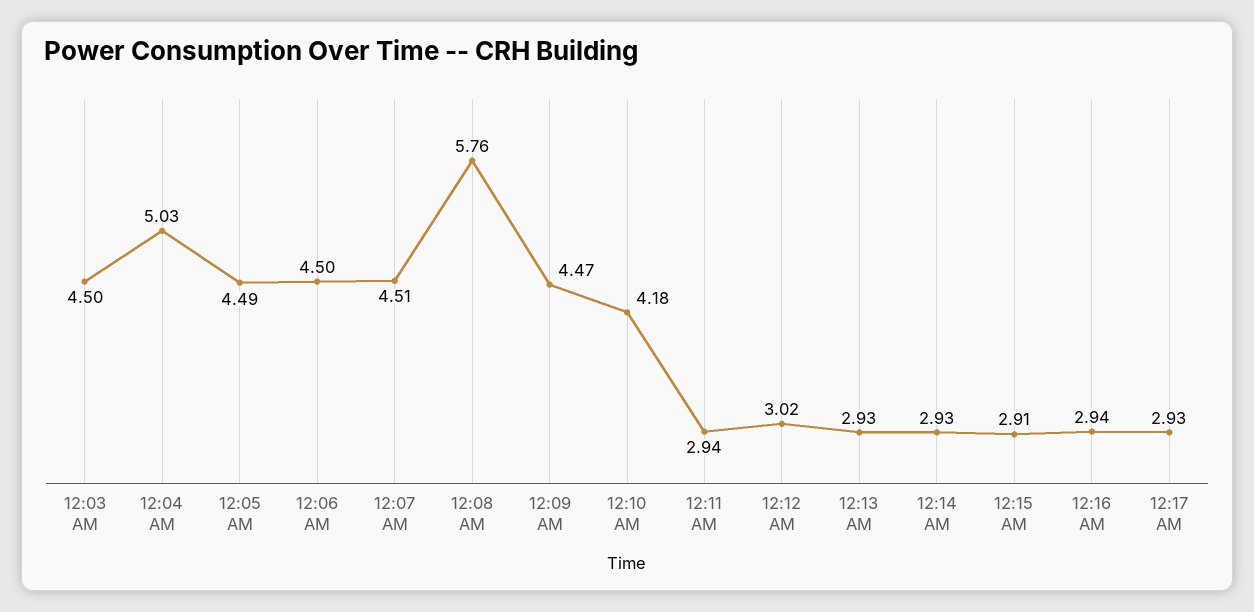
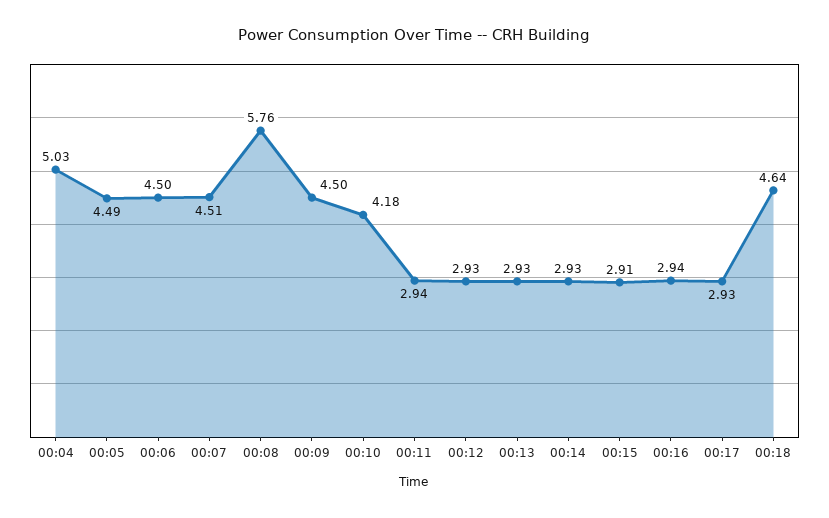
12:03 AM: 4.5 -> none
12:09 AM: 4.47 -> 4.5
12:12 AM: 3.02 -> 2.93
00:18: none -> 4.64

